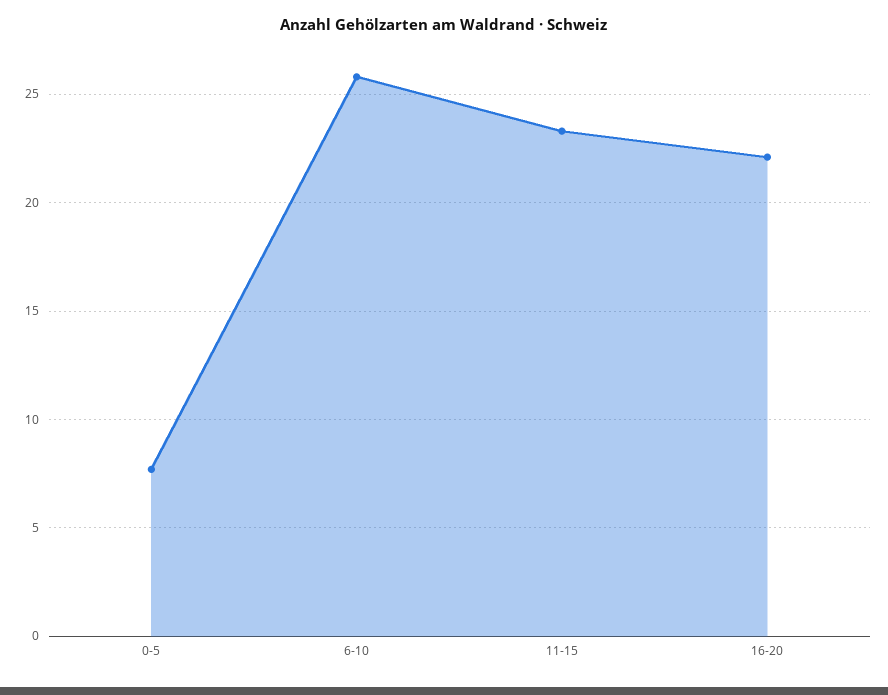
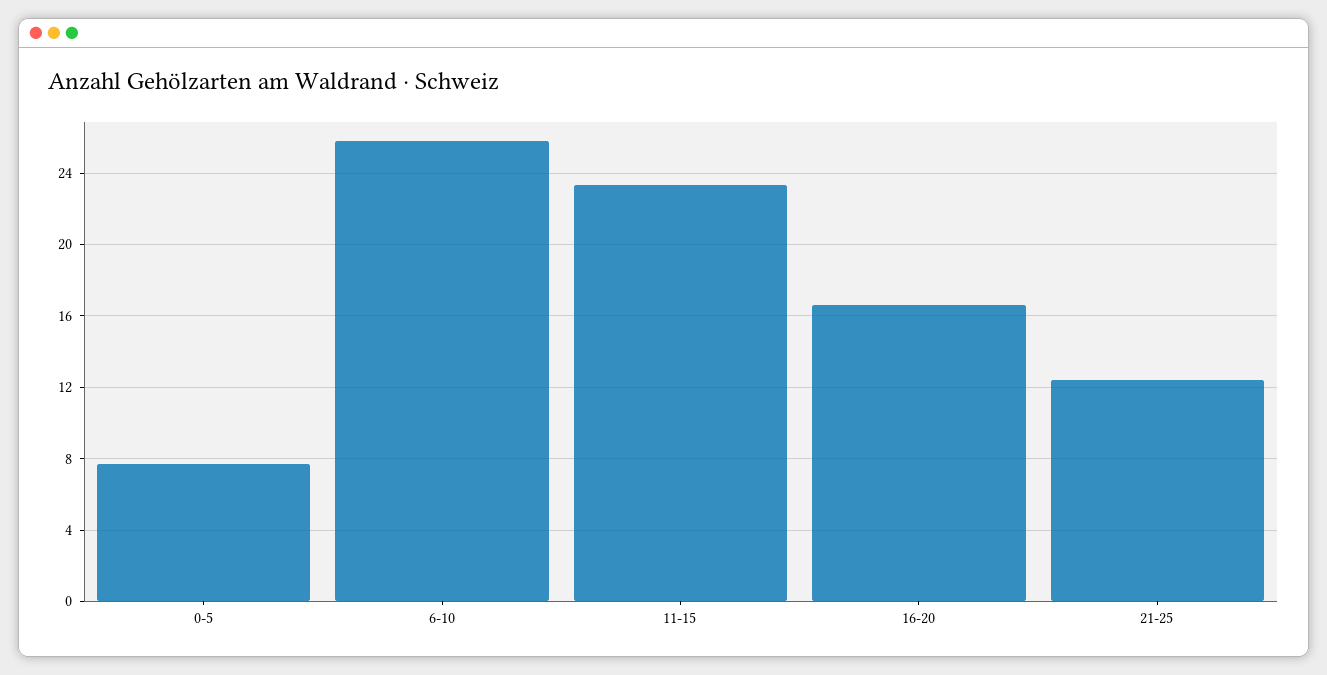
16-20: 22 -> 16.5
21-25: none -> 12.5

